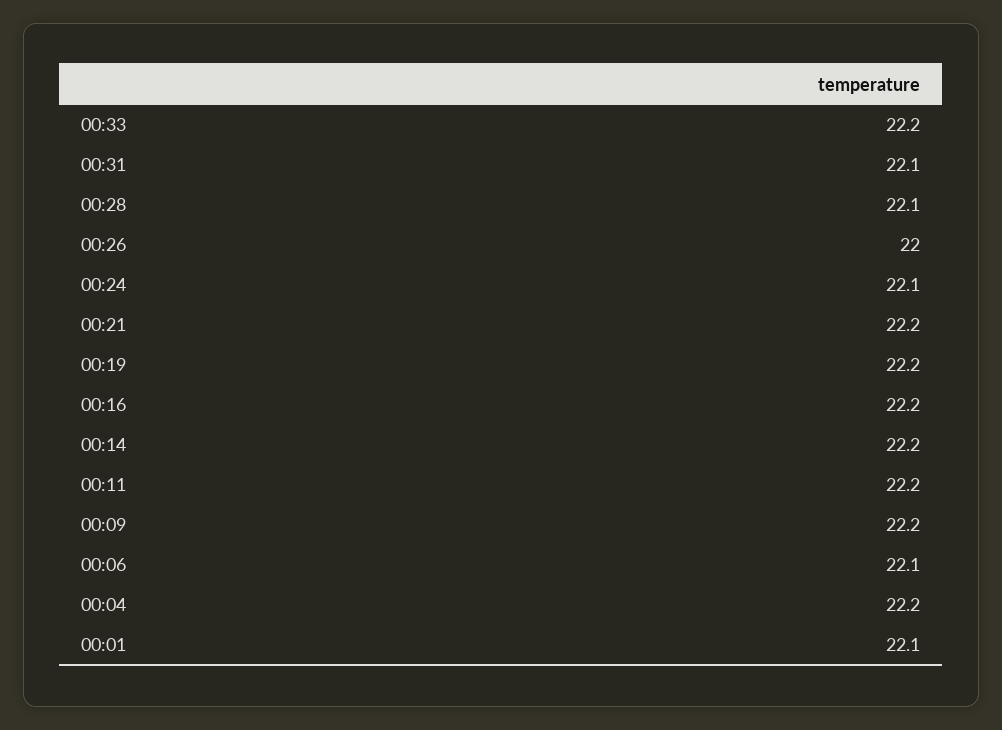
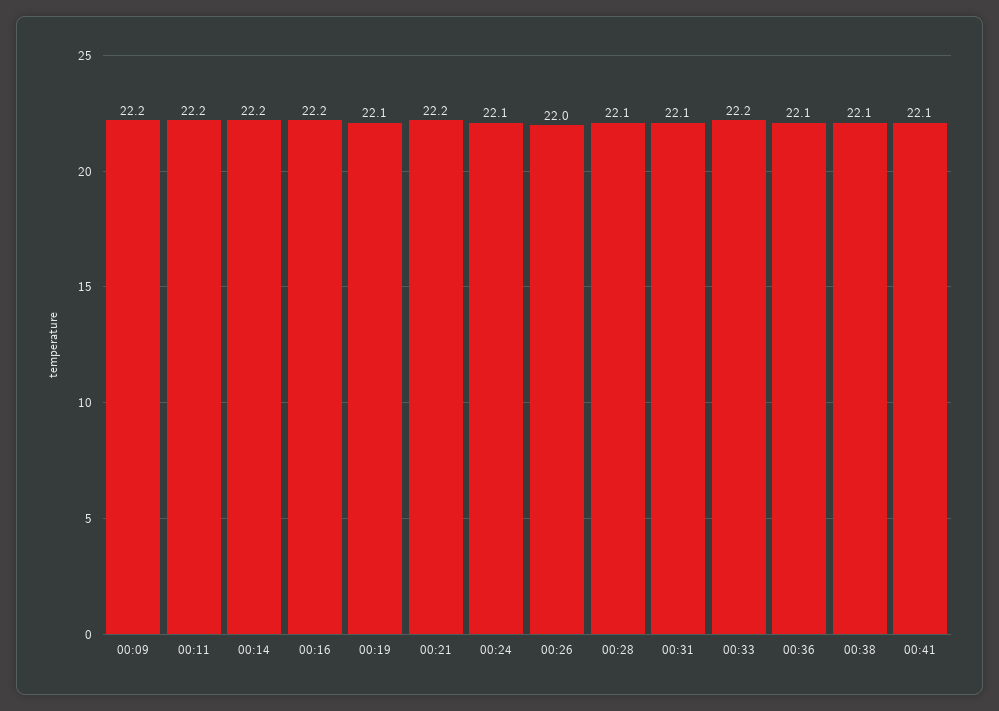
00:19: 22.2 -> 22.1
00:06: 22.1 -> none
00:04: 22.2 -> none
00:01: 22.1 -> none
00:36: none -> 22.1
00:38: none -> 22.1
00:41: none -> 22.1

